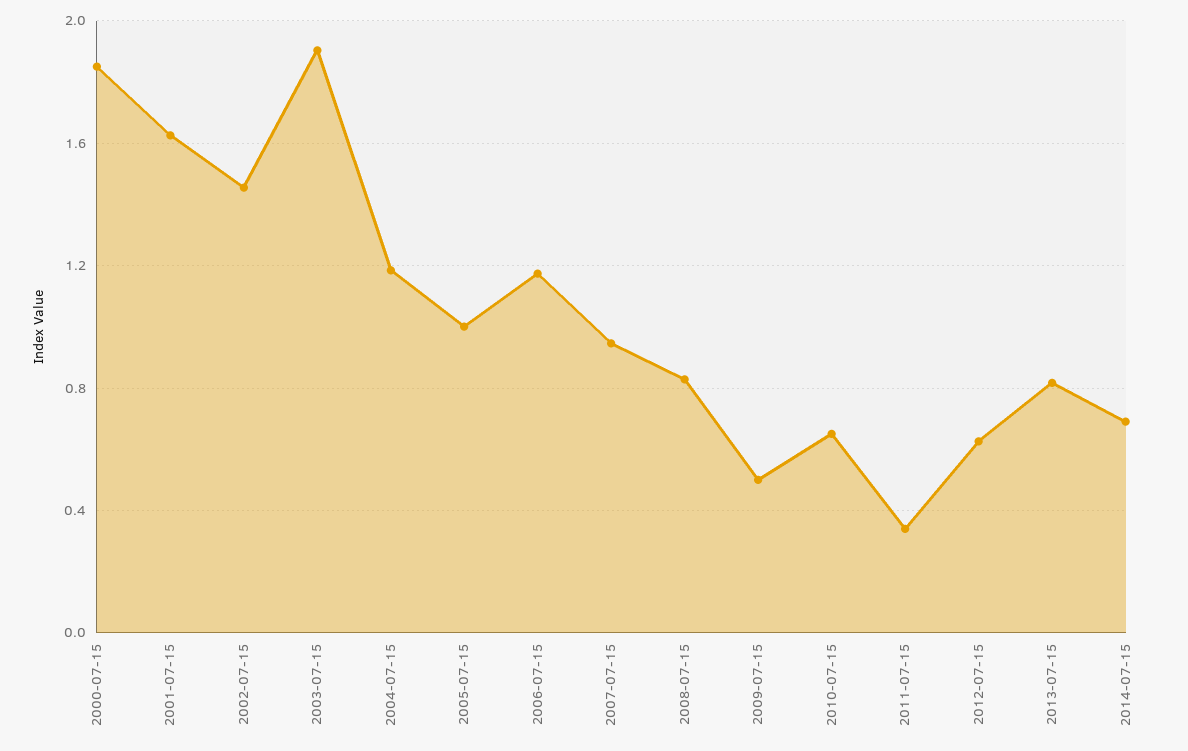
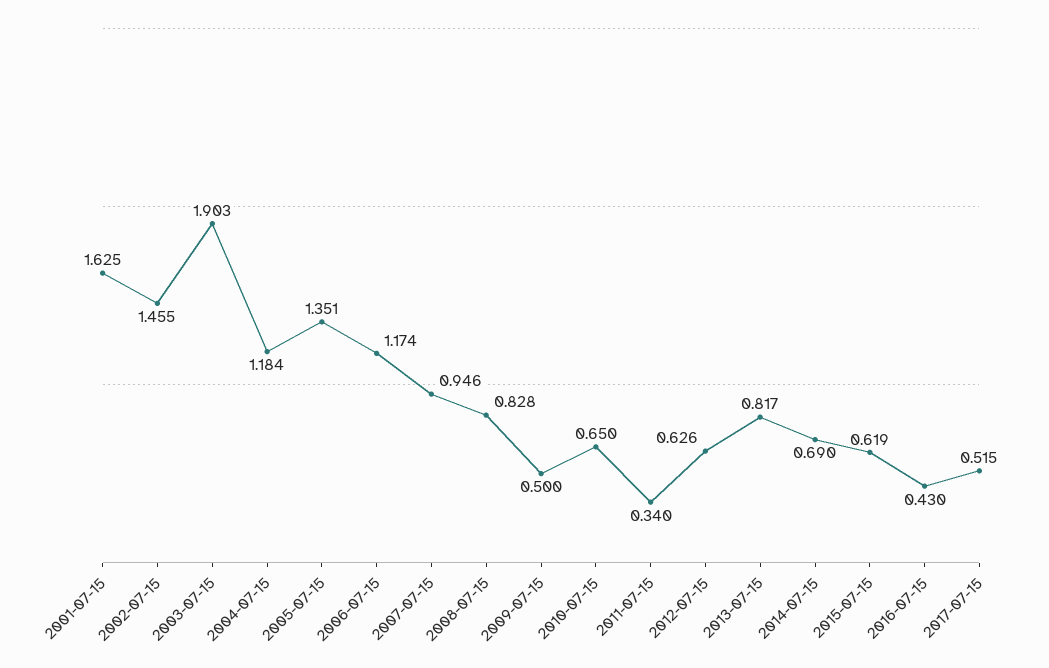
2000-07-15: 1.85 -> none
2005-07-15: 1 -> 1.351
2015-07-15: none -> 0.619
2016-07-15: none -> 0.43
2017-07-15: none -> 0.515

